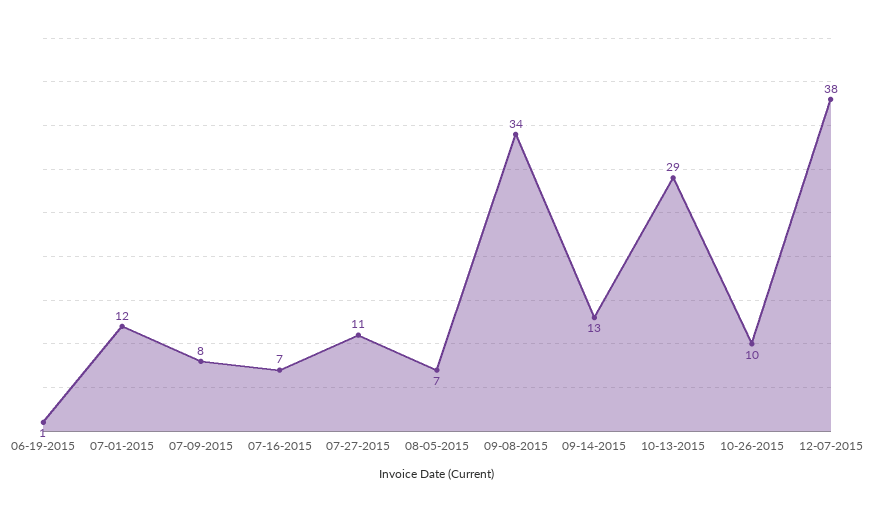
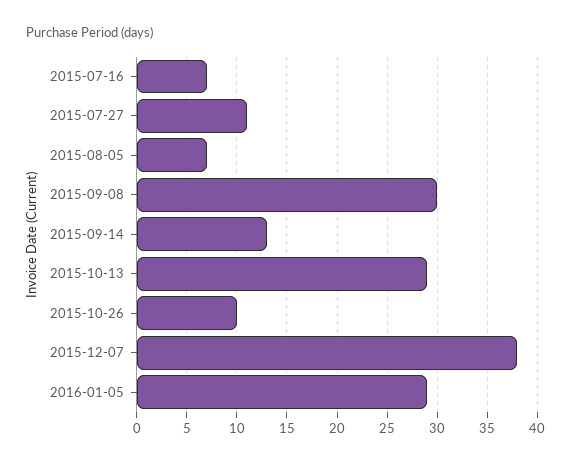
06-19-2015: 1 -> none
07-01-2015: 12 -> none
07-09-2015: 8 -> none
09-08-2015: 34 -> 30
2016-01-05: none -> 29

